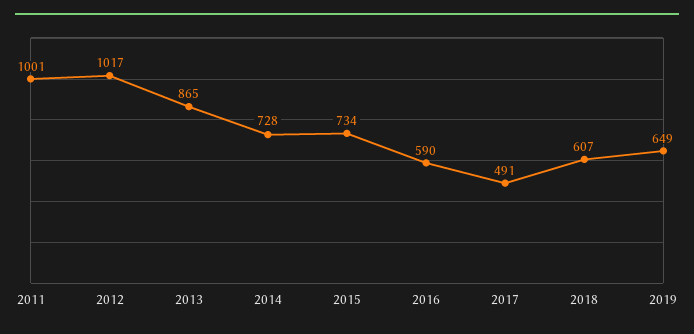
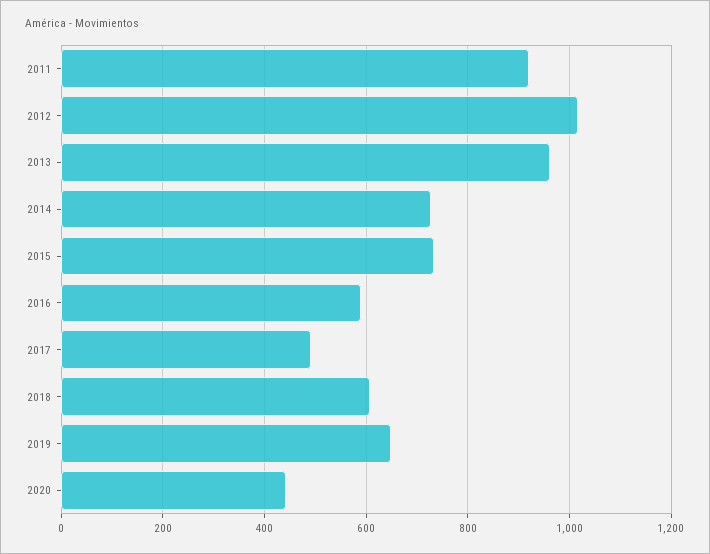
2011: 1001 -> 920
2013: 865 -> 960
2020: none -> 440

